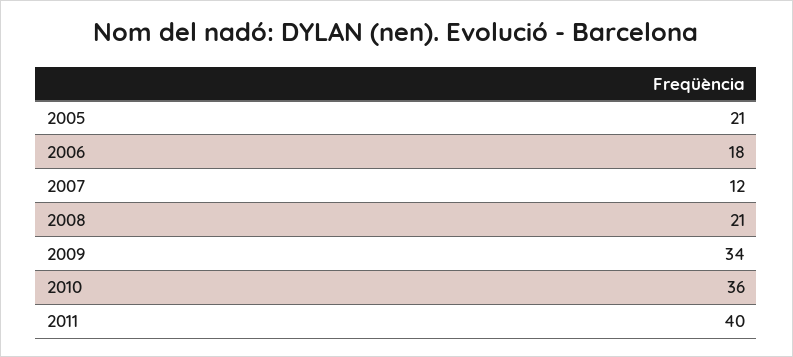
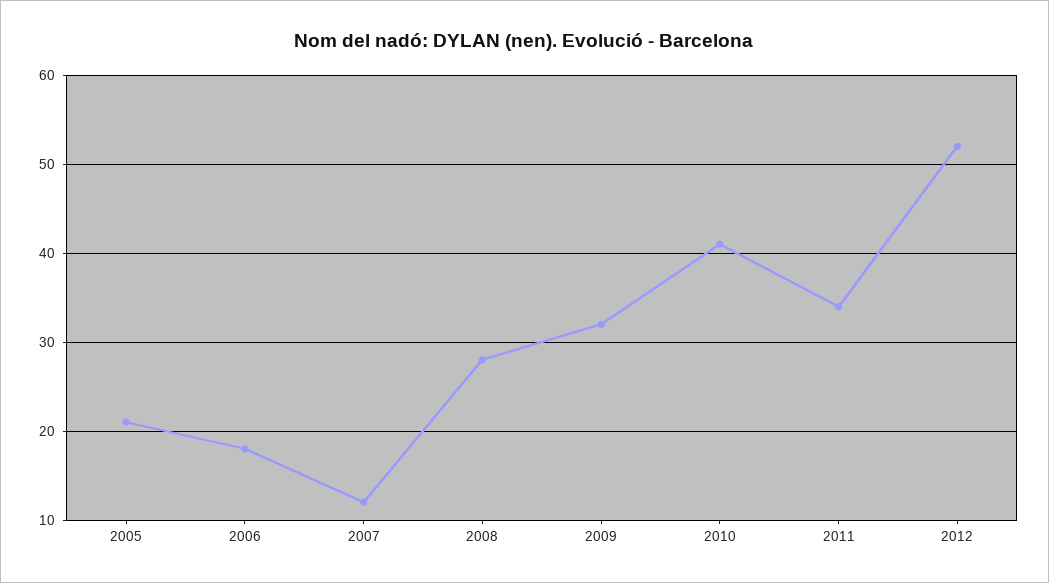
2008: 21 -> 28
2009: 34 -> 32
2010: 36 -> 41
2011: 40 -> 34
2012: none -> 52

